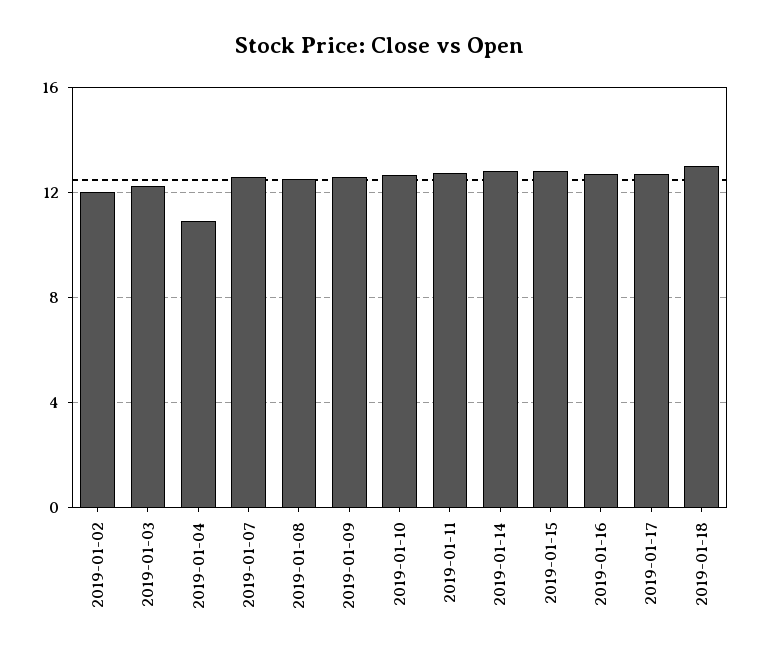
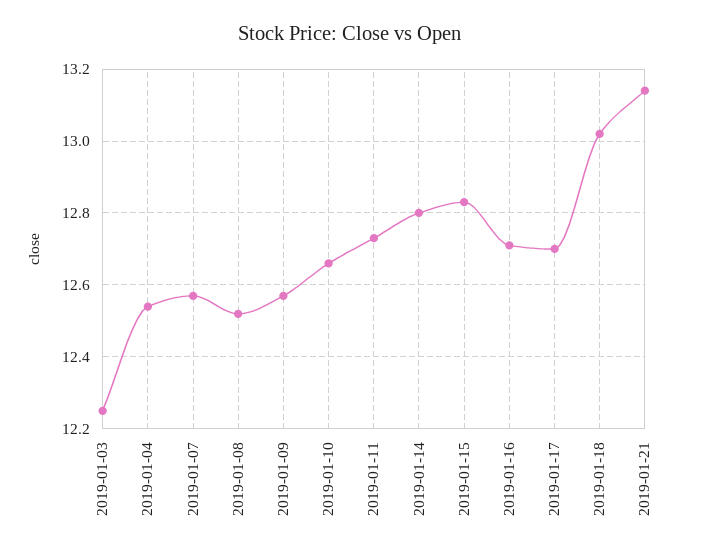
2019-01-02: 12 -> none
2019-01-04: 11 -> 12.55
2019-01-21: none -> 13.15

